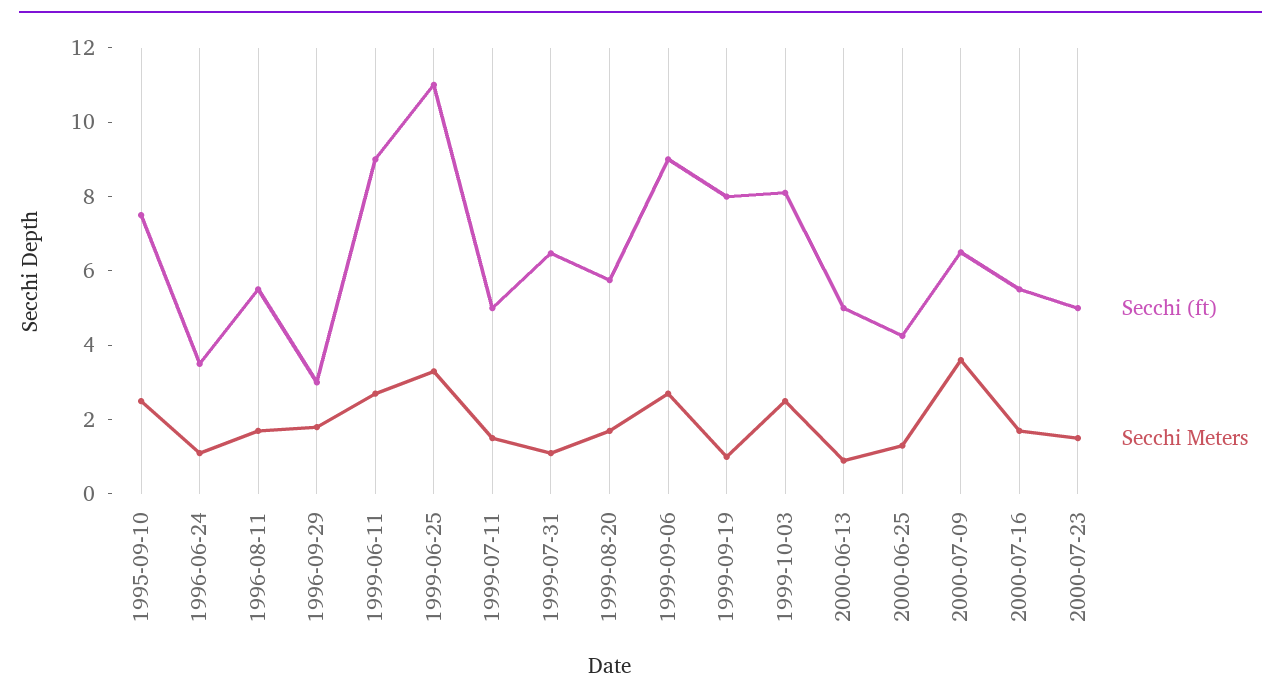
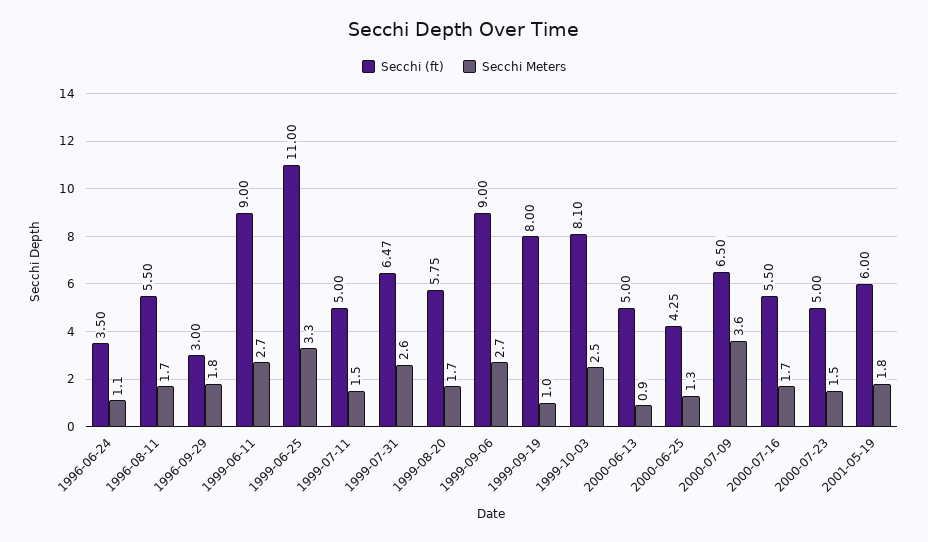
Secchi (ft), 1995-09-10: 7.5 -> none
Secchi Meters, 1995-09-10: 2.5 -> none
Secchi Meters, 1999-07-31: 1 -> 2.6
Secchi (ft), 2001-05-19: none -> 6
Secchi Meters, 2001-05-19: none -> 1.8

